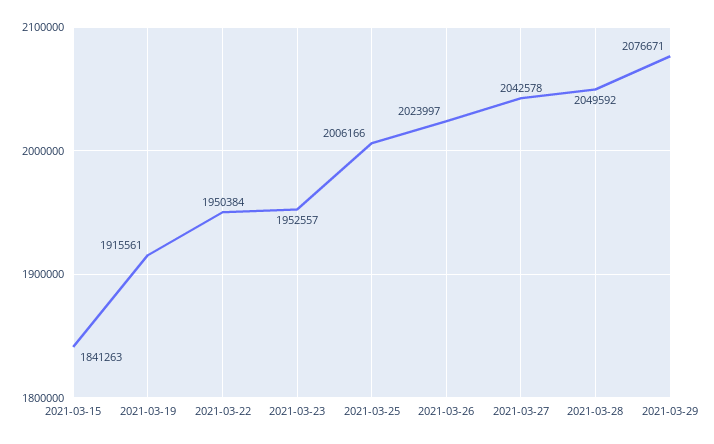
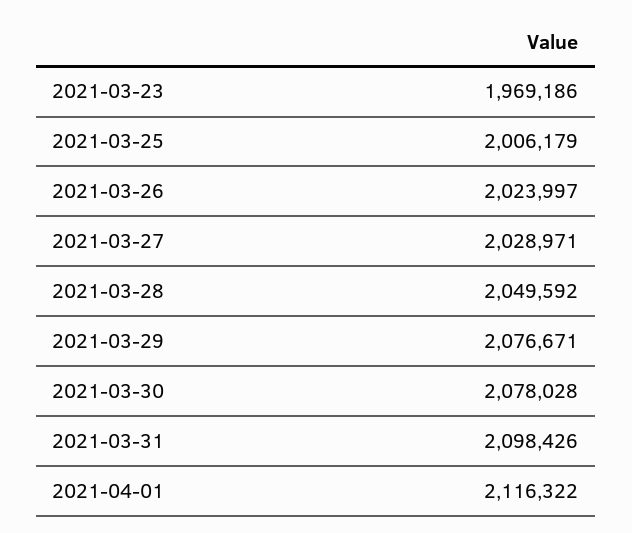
2021-03-15: 1841263 -> none
2021-03-19: 1915561 -> none
2021-03-22: 1950384 -> none
2021-03-23: 1952557 -> 1969186
2021-03-25: 2006166 -> 2006179
2021-03-27: 2042578 -> 2028971
2021-03-30: none -> 2078028
2021-03-31: none -> 2098426
2021-04-01: none -> 2116322

